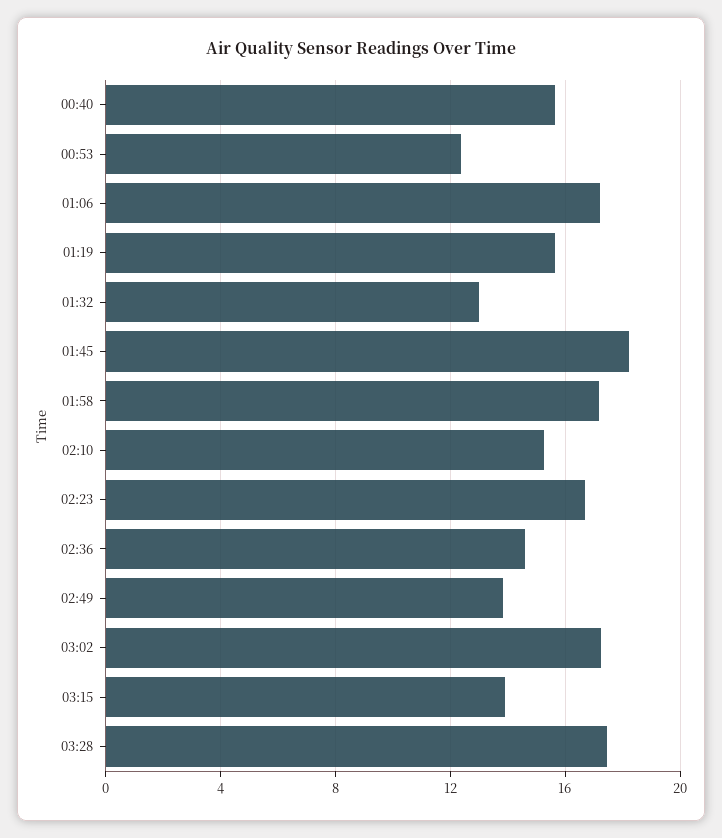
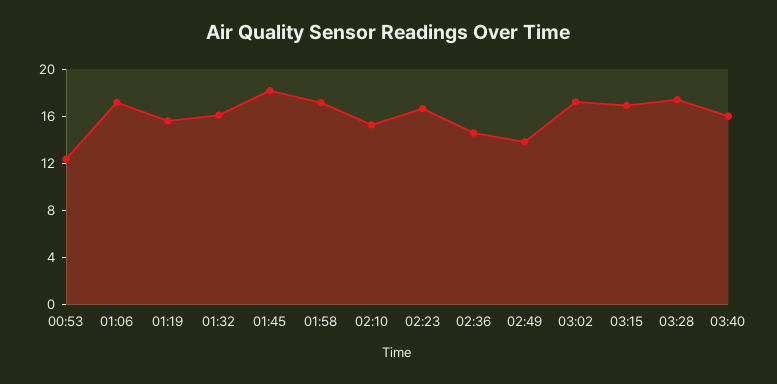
00:40: 15.5 -> none
01:32: 13 -> 16
03:15: 14 -> 17
03:40: none -> 16

